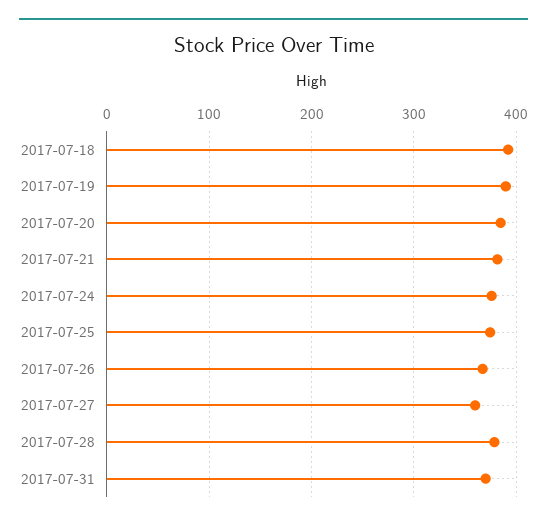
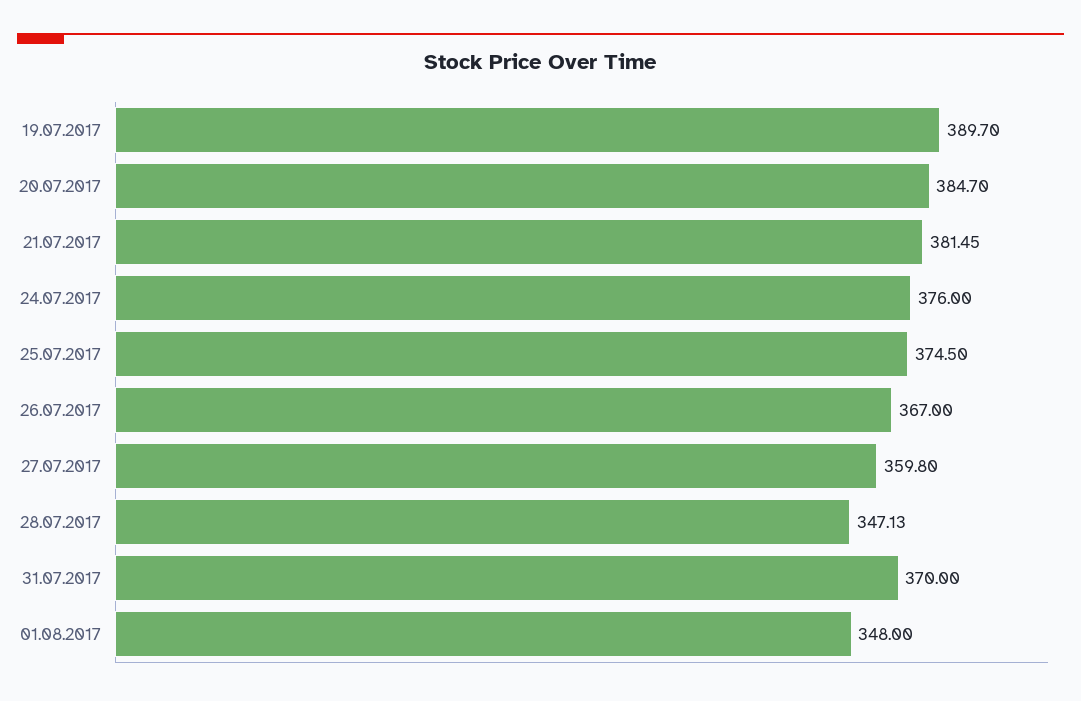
2017-07-18: 390 -> none
2017-07-28: 380 -> 347.13
01.08.2017: none -> 348

